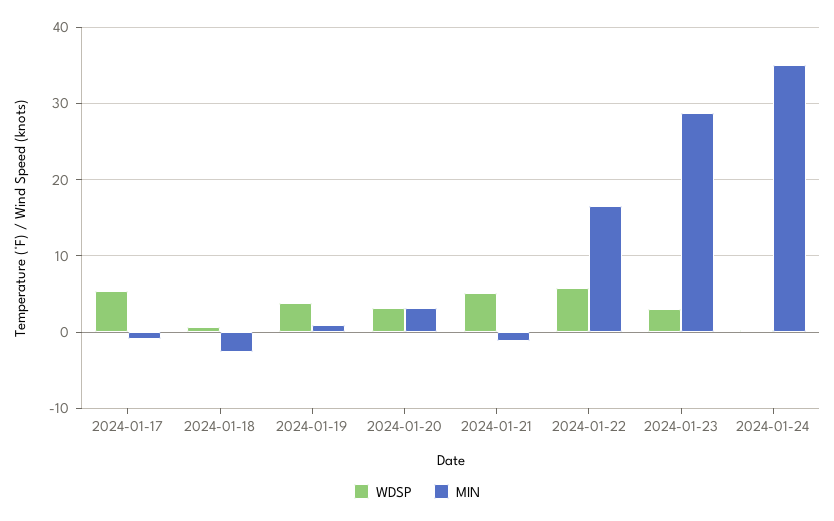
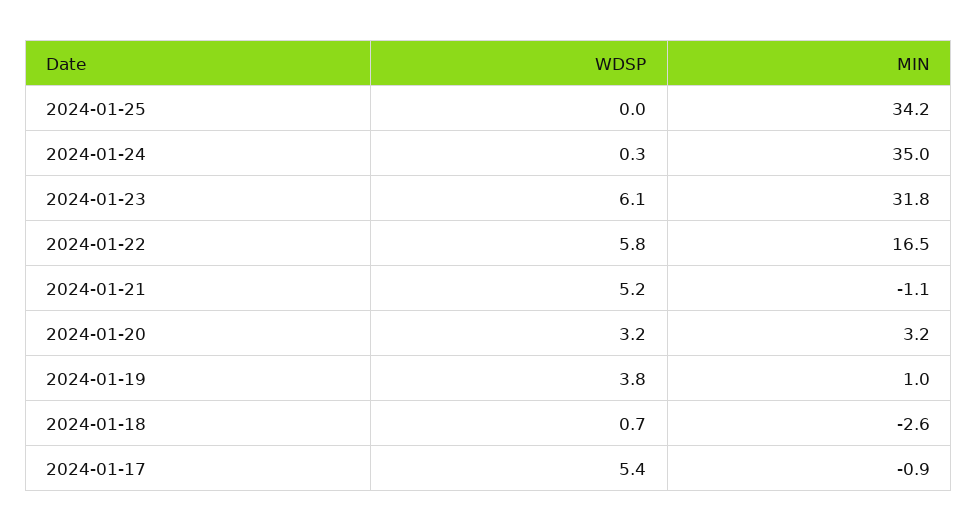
WDSP, 2024-01-23: 3 -> 6.1
MIN, 2024-01-23: 29 -> 31.8
WDSP, 2024-01-25: none -> 0
MIN, 2024-01-25: none -> 34.2

